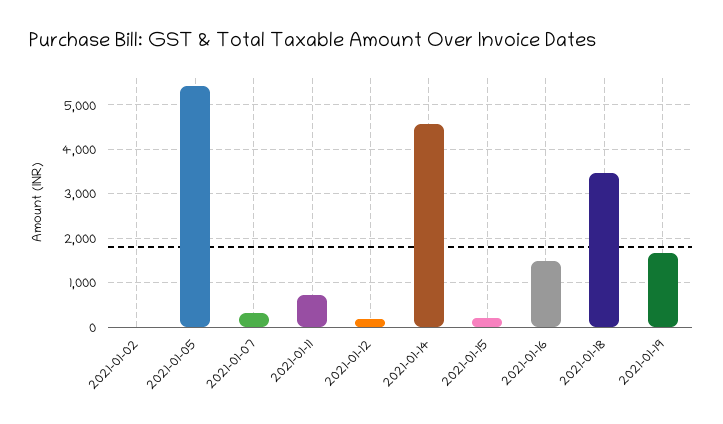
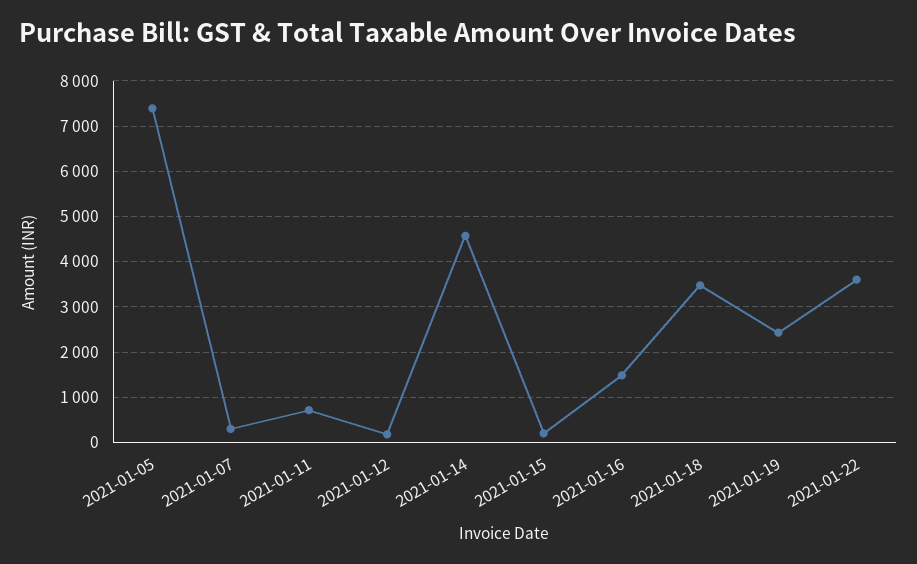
2021-01-02: 0 -> none
2021-01-05: 5400 -> 7400
2021-01-19: 1600 -> 2400
2021-01-22: none -> 3600

